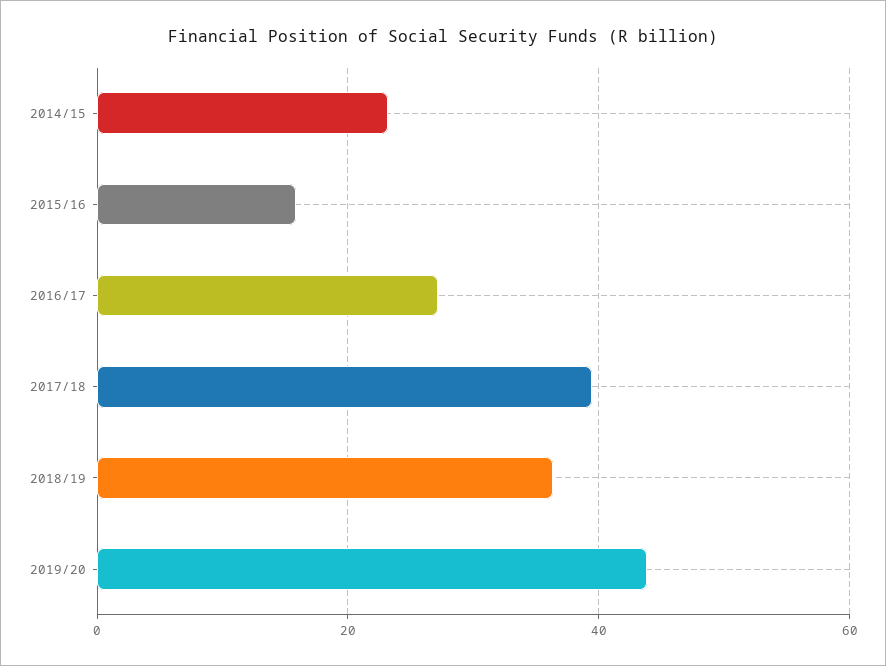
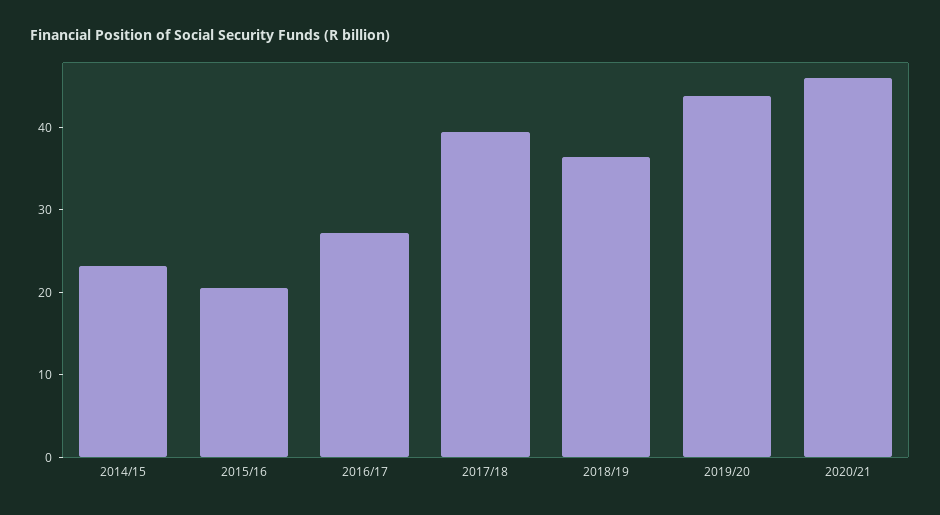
2015/16: 16 -> 20
2020/21: none -> 46

